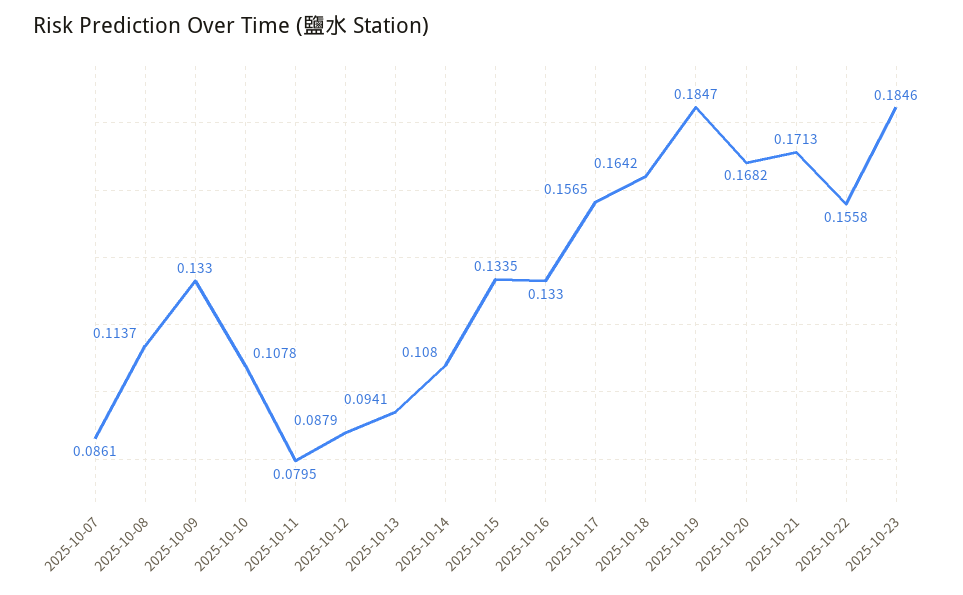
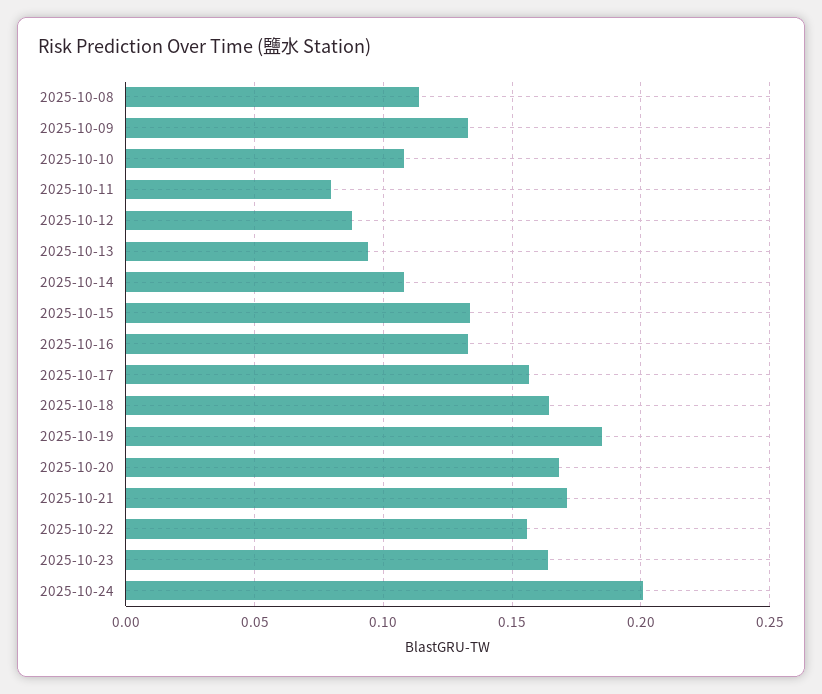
2025-10-07: 0.0861 -> none
2025-10-23: 0.1846 -> 0.165
2025-10-24: none -> 0.2

